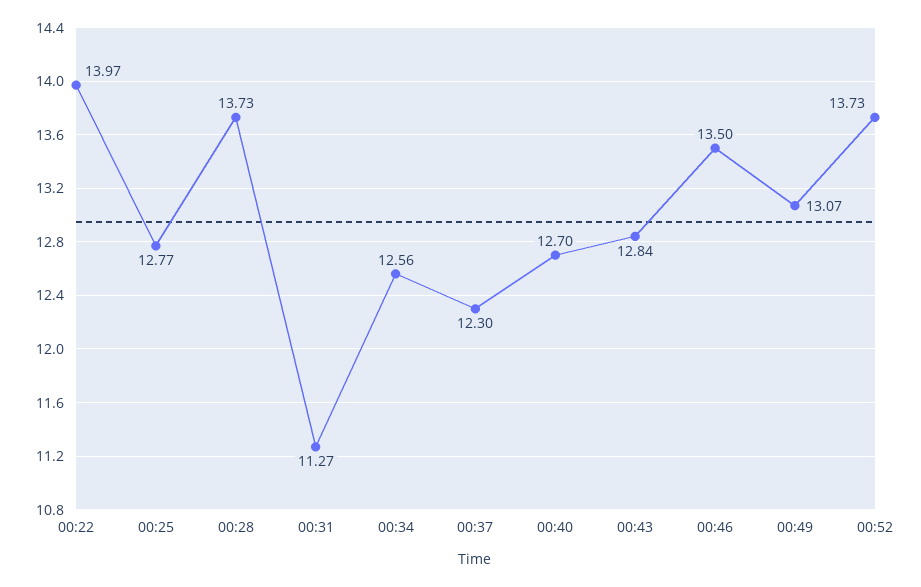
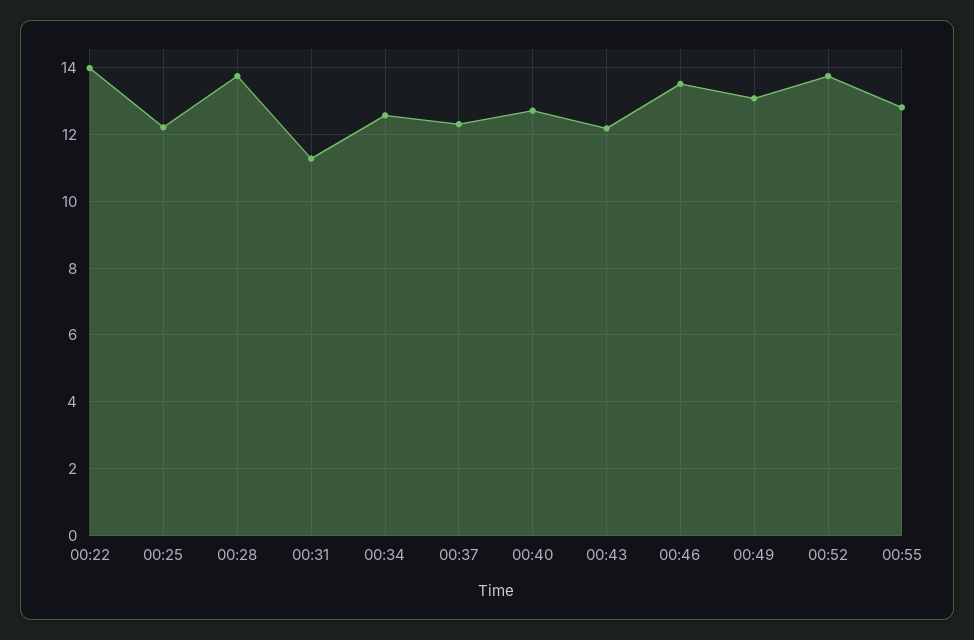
00:25: 12.77 -> 12.2
00:43: 12.84 -> 12.2
00:55: none -> 12.8

